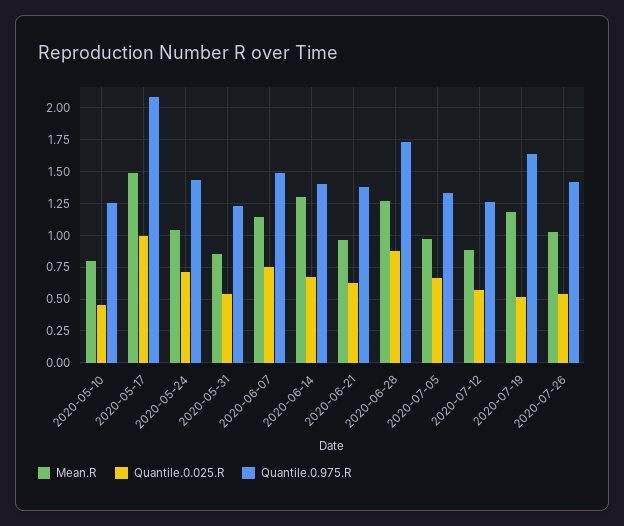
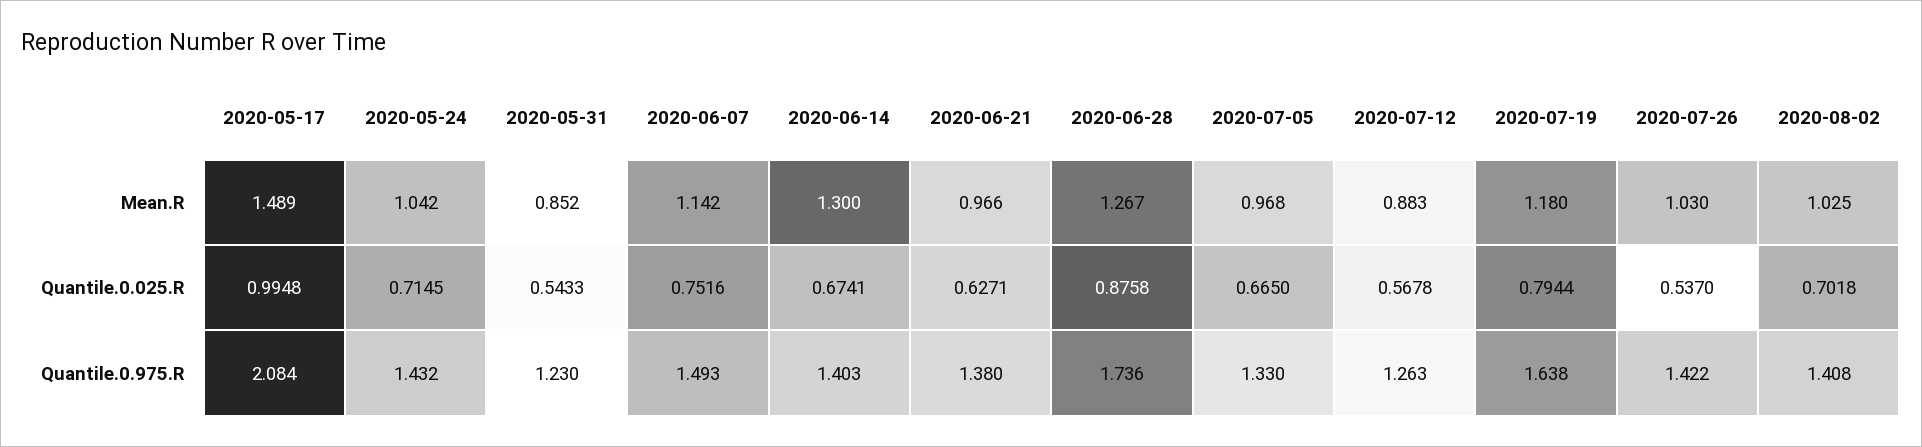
Mean.R, 2020-05-10: 0.8 -> none
Quantile.0.025.R, 2020-05-10: 0.45 -> none
Quantile.0.975.R, 2020-05-10: 1.25 -> none
Quantile.0.025.R, 2020-07-19: 0.5 -> 0.7944
Mean.R, 2020-08-02: none -> 1.025
Quantile.0.025.R, 2020-08-02: none -> 0.7018
Quantile.0.975.R, 2020-08-02: none -> 1.408

